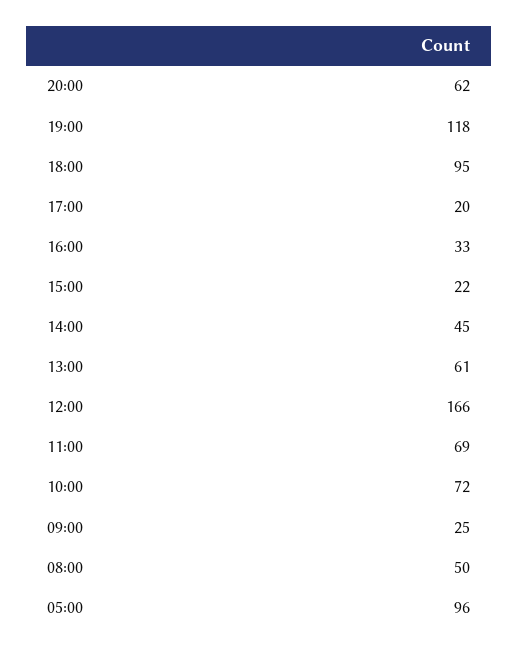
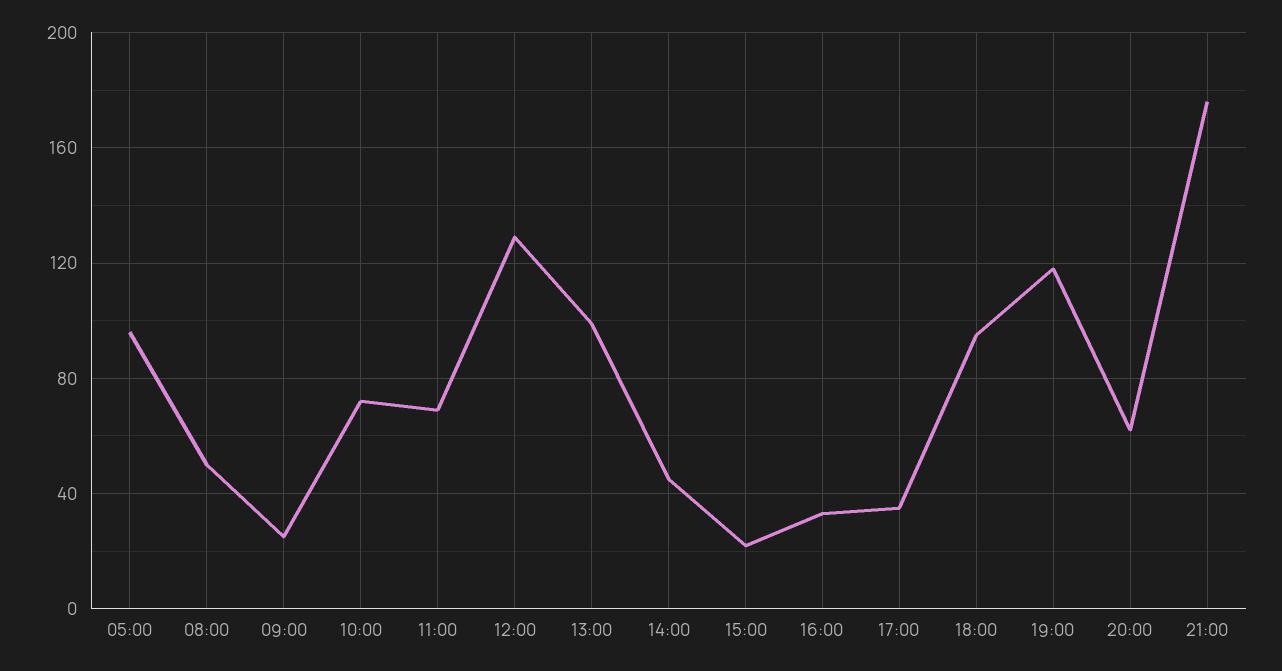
17:00: 20 -> 35
13:00: 61 -> 100
12:00: 166 -> 130
21:00: none -> 175

